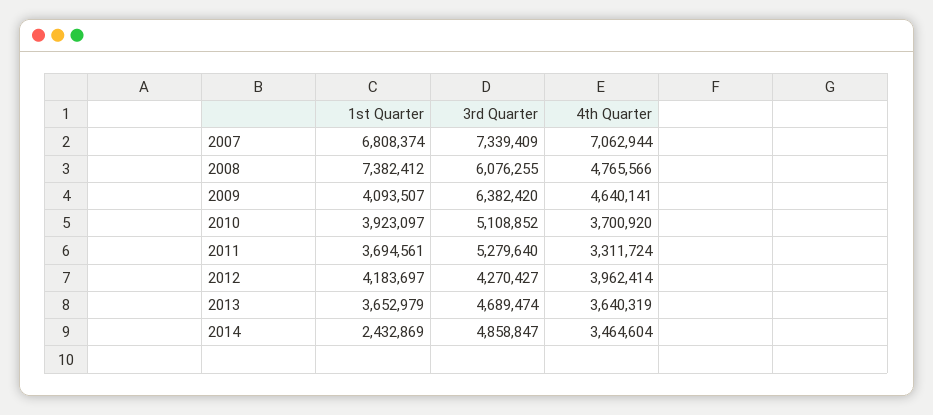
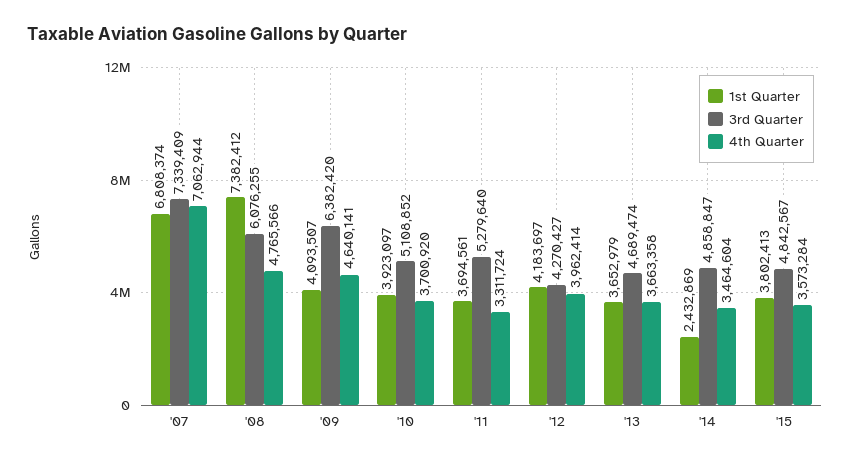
4th Quarter, 2013: 3640319 -> 3663358
1st Quarter, '15: none -> 3802413
3rd Quarter, '15: none -> 4842567
4th Quarter, '15: none -> 3573284

